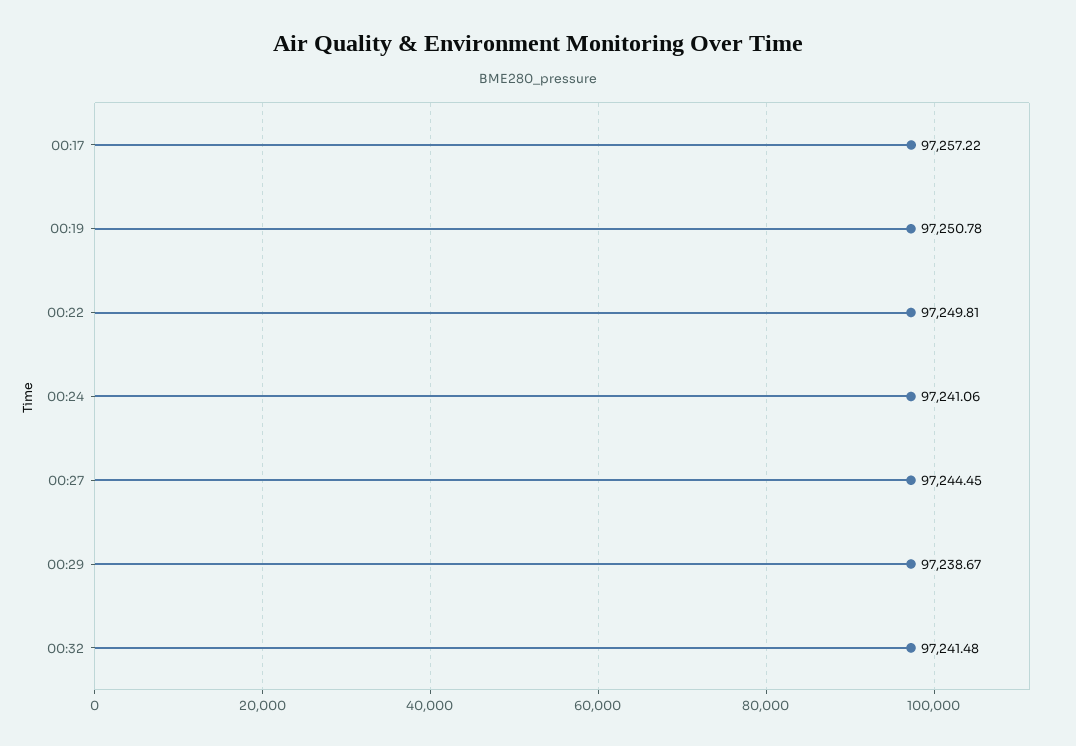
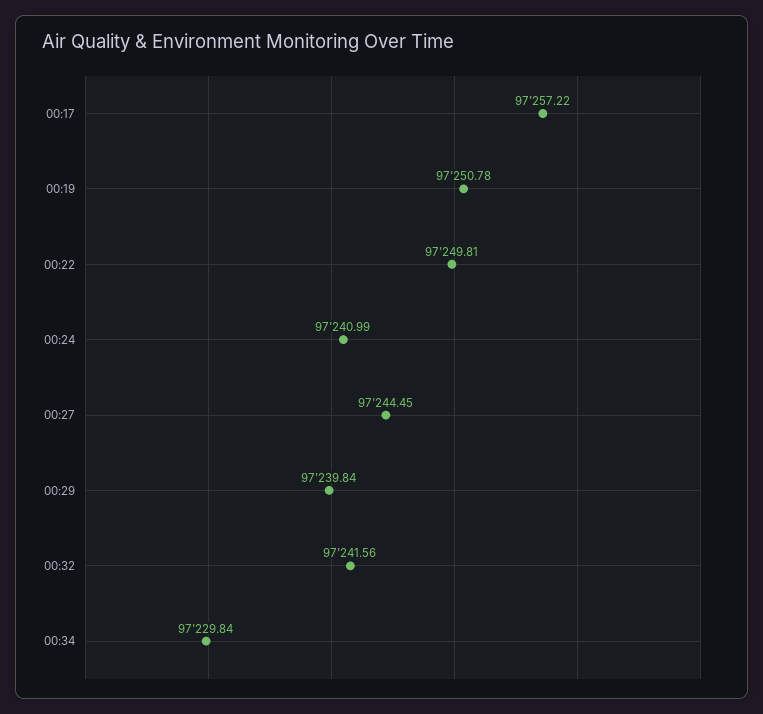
00:24: 97241.06 -> 97240.99
00:29: 97238.67 -> 97239.84
00:32: 97241.48 -> 97241.56
00:34: none -> 97229.84

